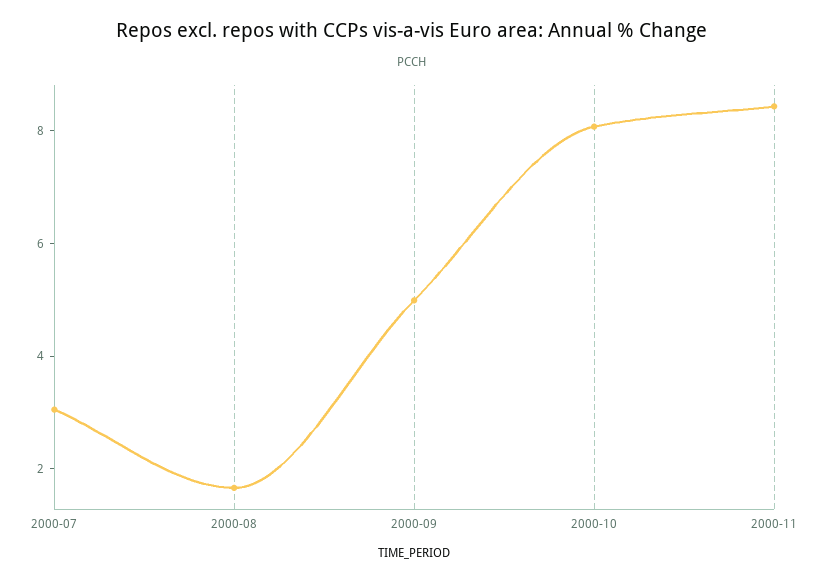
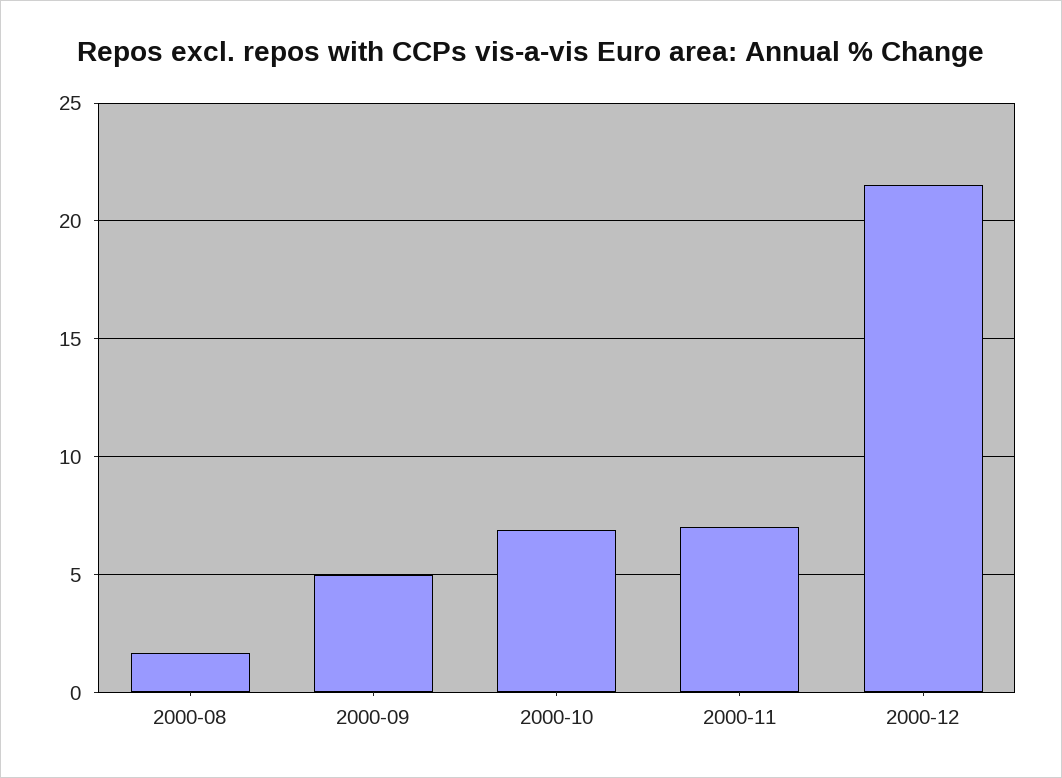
2000-07: 3 -> none
2000-10: 8 -> 7
2000-11: 8.5 -> 7
2000-12: none -> 21.5

